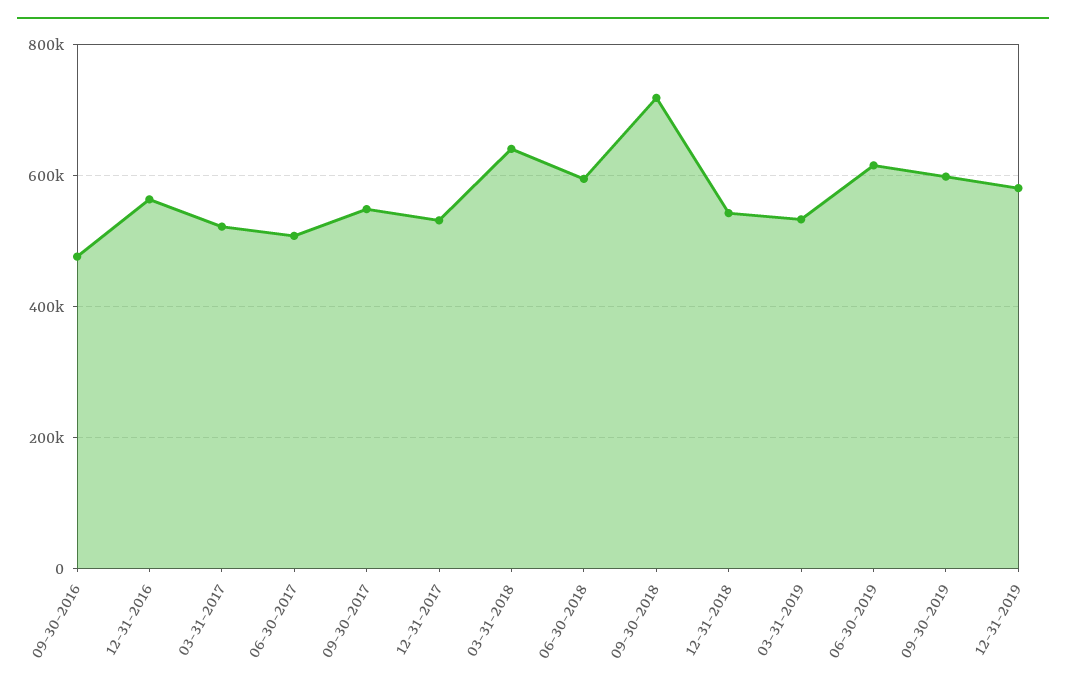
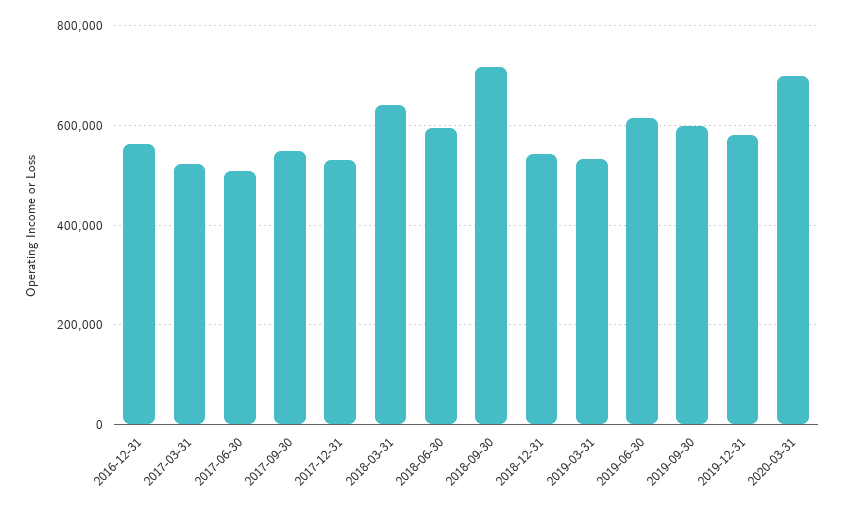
09-30-2016: 480000 -> none
2020-03-31: none -> 700000

